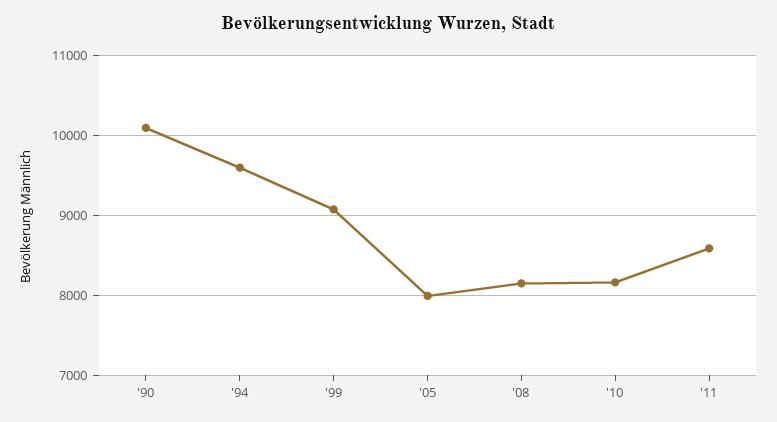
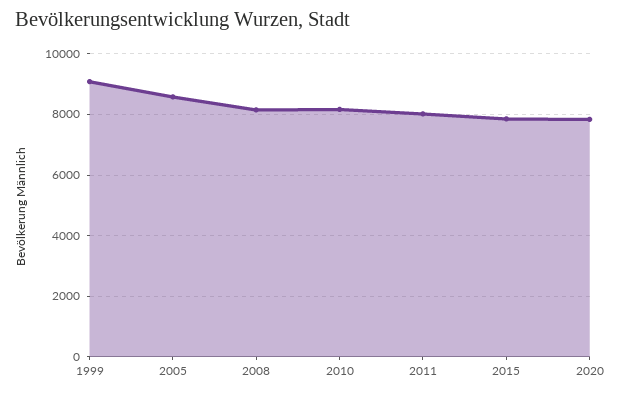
'90: 10100 -> none
'94: 9600 -> none
'05: 8000 -> 8600
'11: 8600 -> 8000
2015: none -> 7800
2020: none -> 7800

